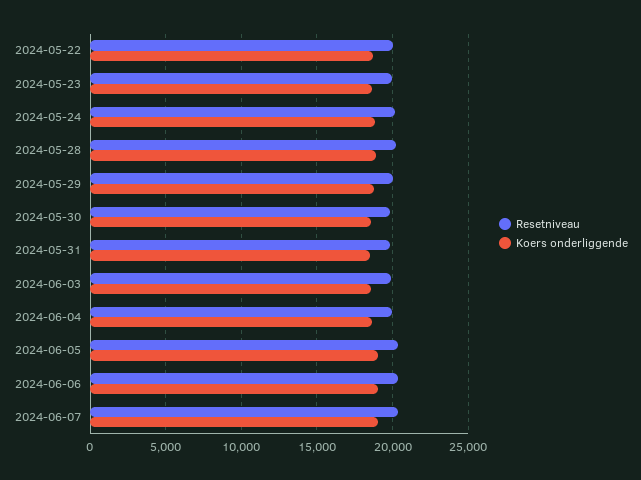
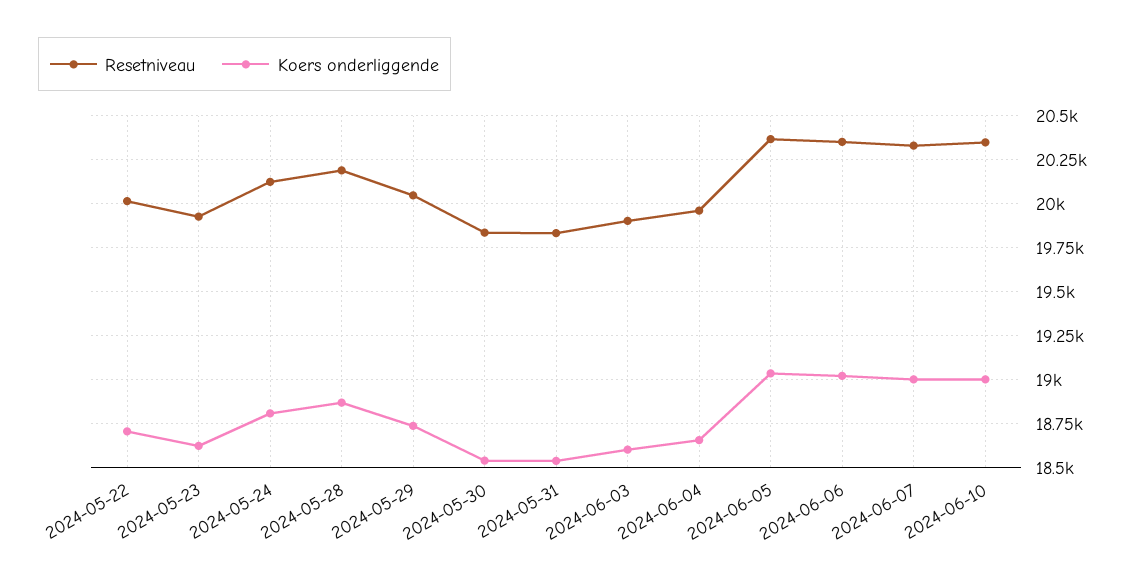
Resetniveau, 2024-06-10: none -> 20350
Koers onderliggende, 2024-06-10: none -> 19000

